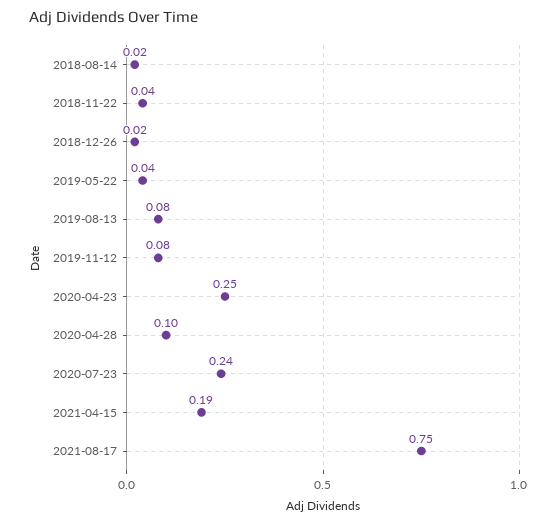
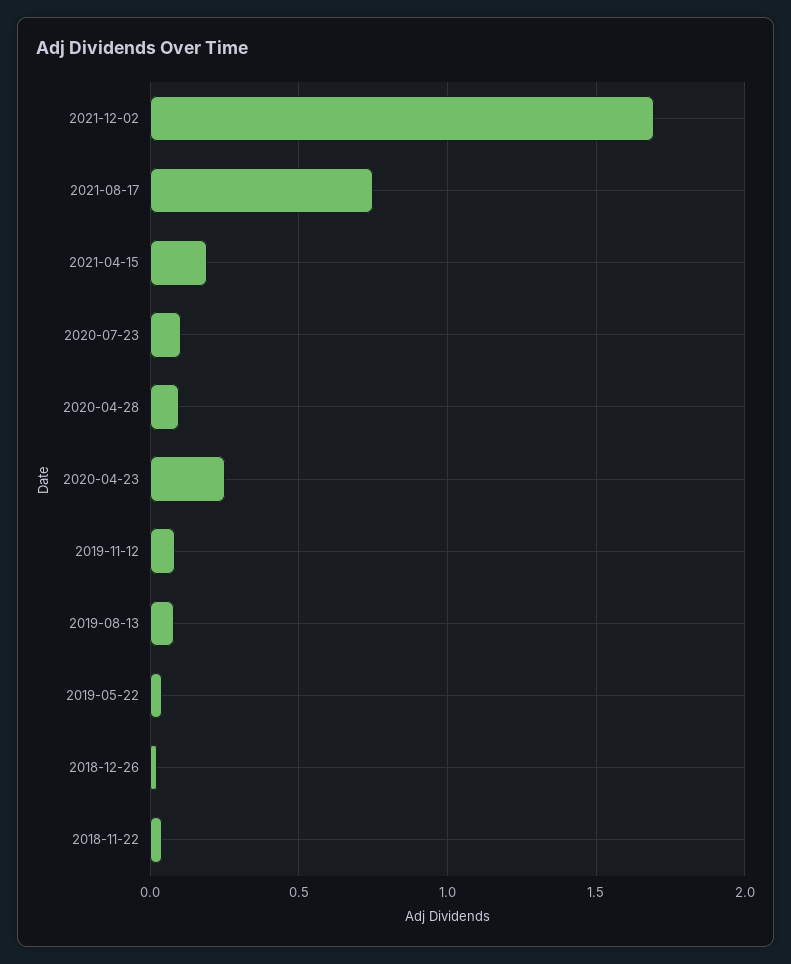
2018-08-14: 0.02 -> none
2020-07-23: 0.24 -> 0.1
2021-12-02: none -> 1.7

